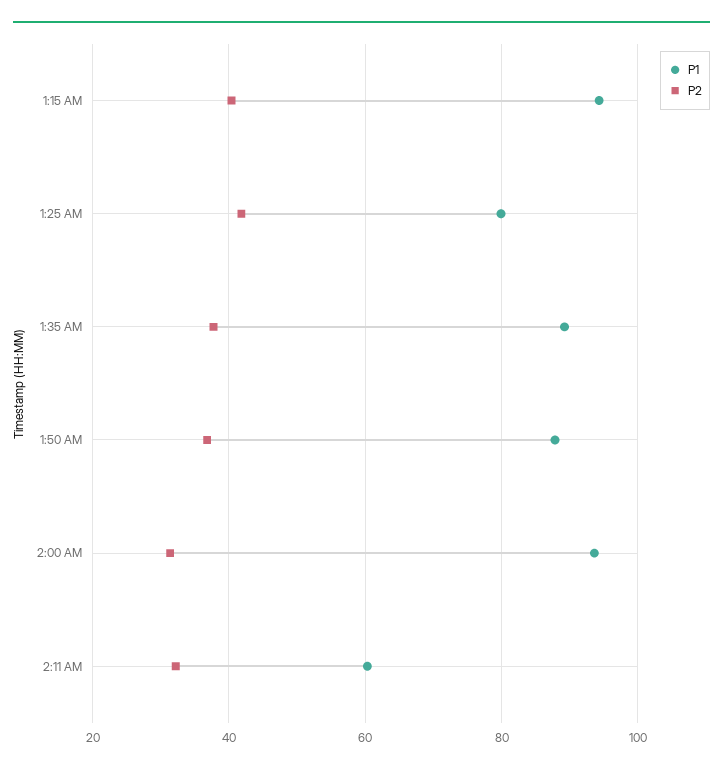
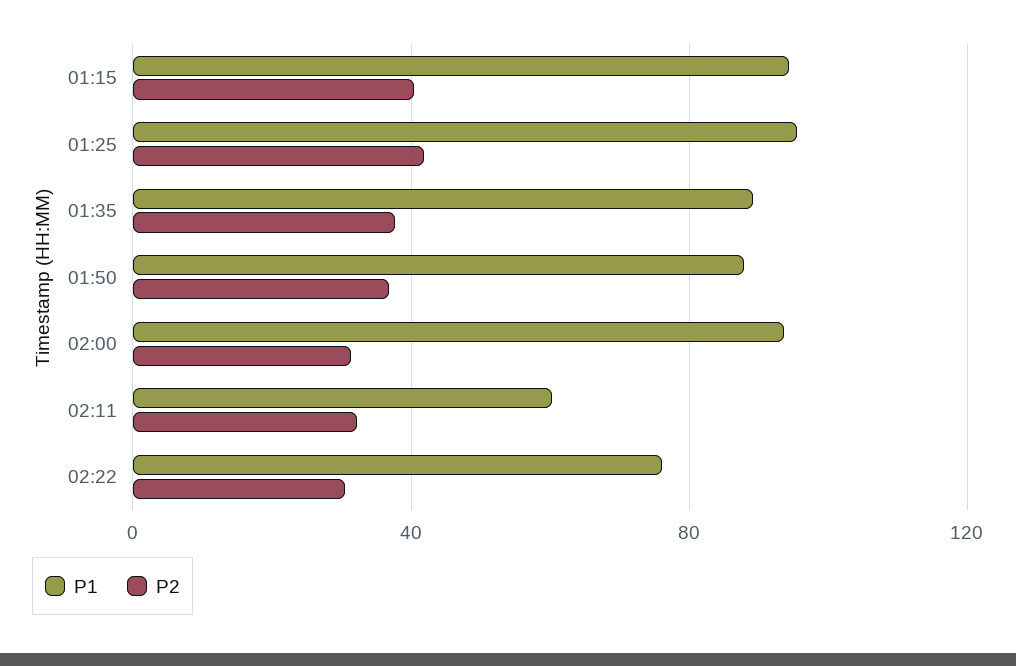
P1, 1:25 AM: 80 -> 95
P1, 02:22: none -> 75
P2, 02:22: none -> 30

